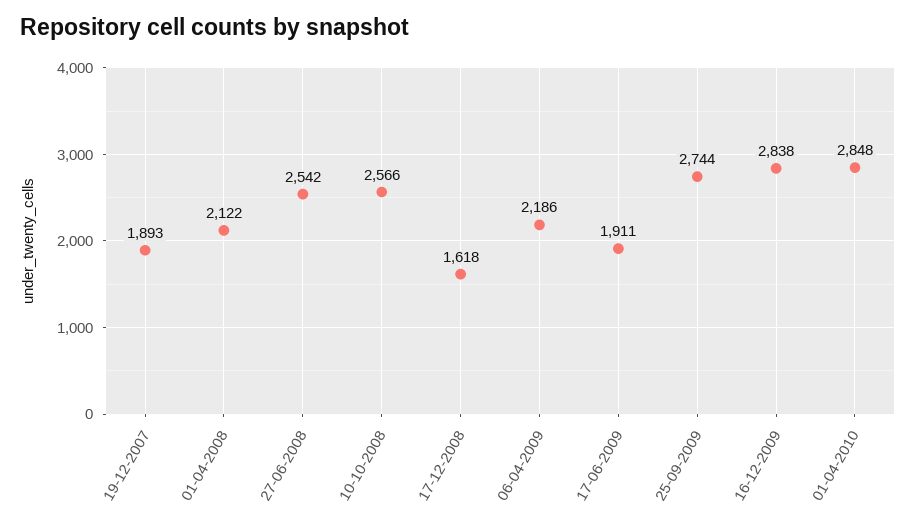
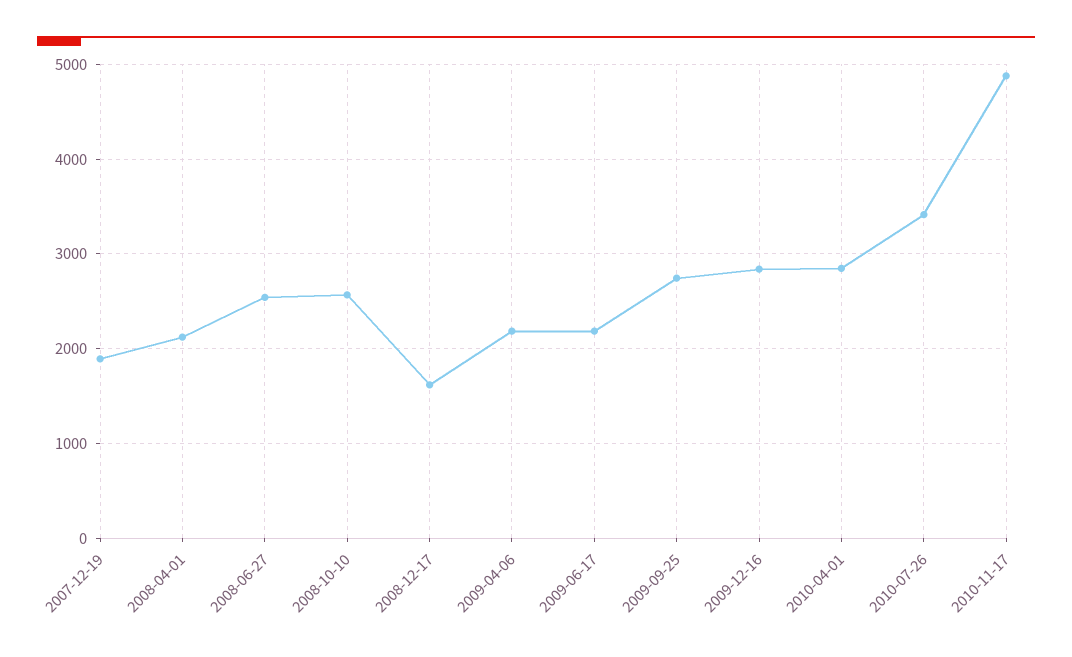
17-06-2009: 1911 -> 2200
2010-07-26: none -> 3400
2010-11-17: none -> 4900

